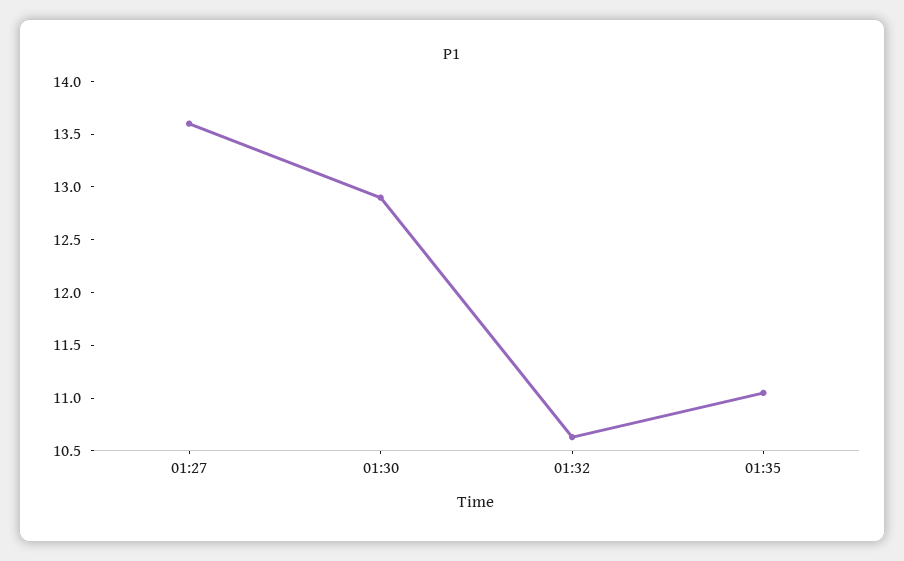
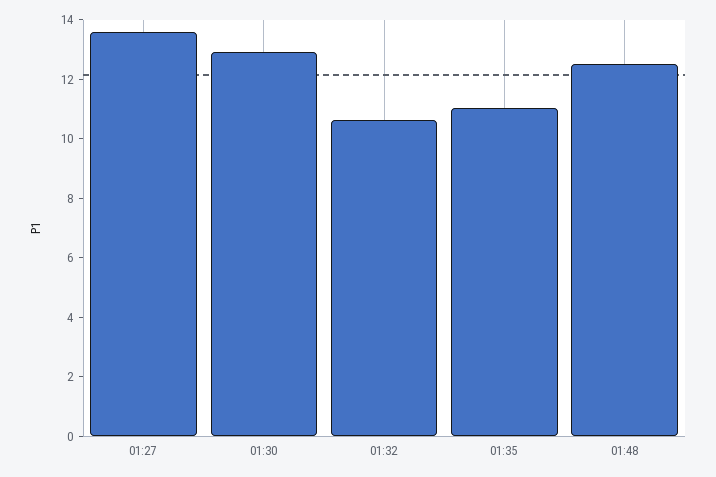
01:48: none -> 12.5

